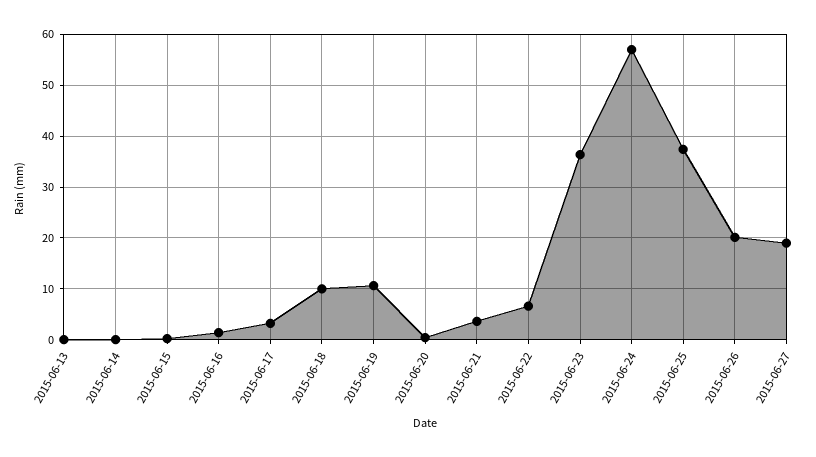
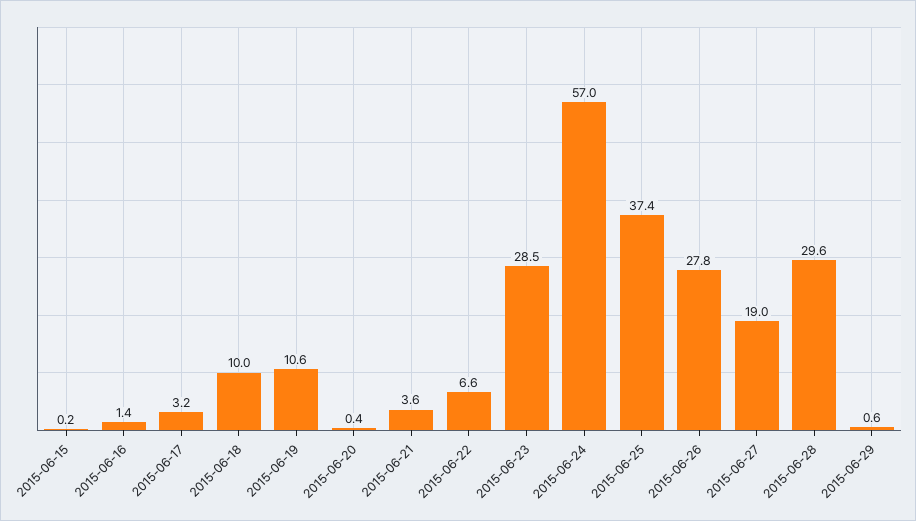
2015-06-13: 0 -> none
2015-06-14: 0 -> none
2015-06-23: 36 -> 28.5
2015-06-26: 20 -> 27.8
2015-06-28: none -> 29.6
2015-06-29: none -> 0.6

